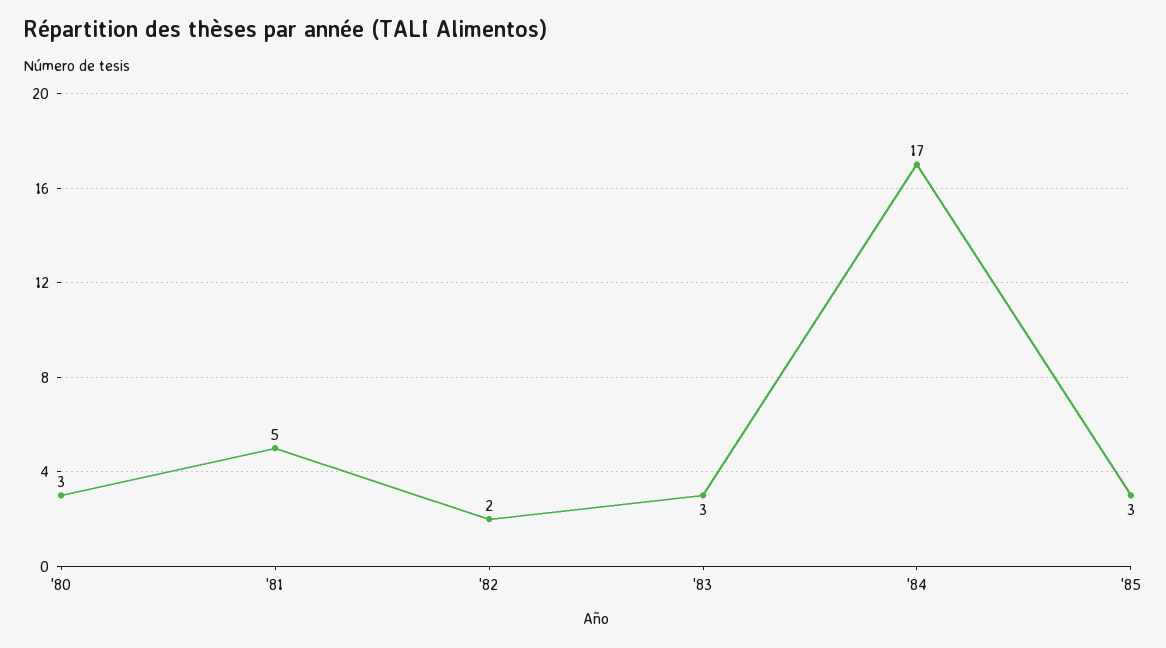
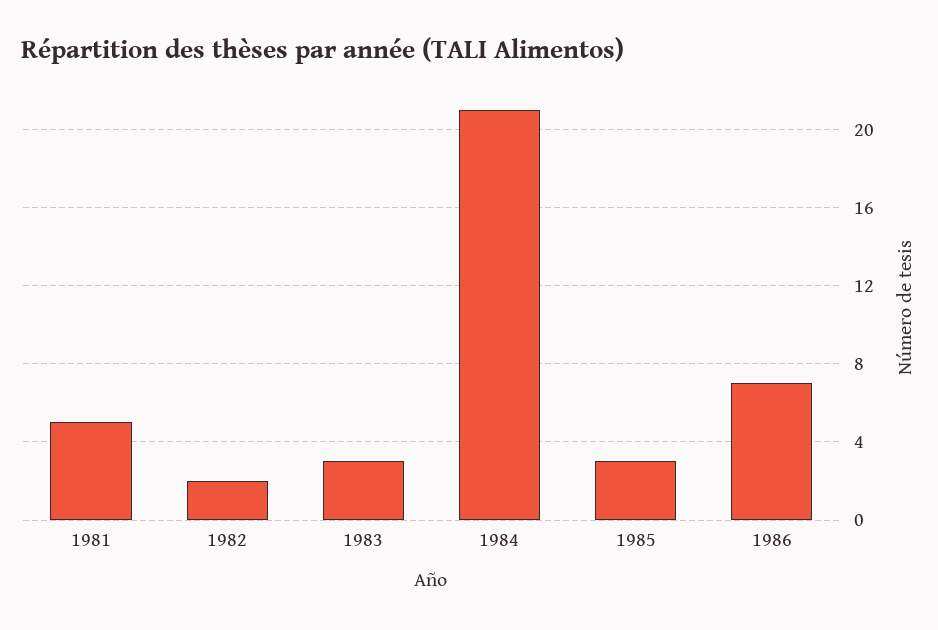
'80: 3 -> none
'84: 17 -> 21
1986: none -> 7

